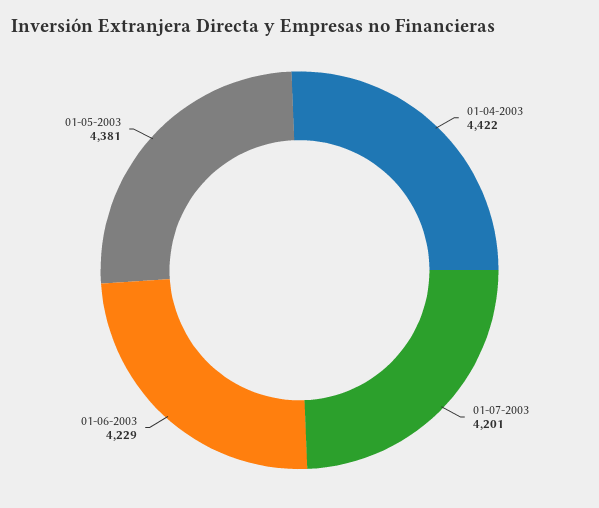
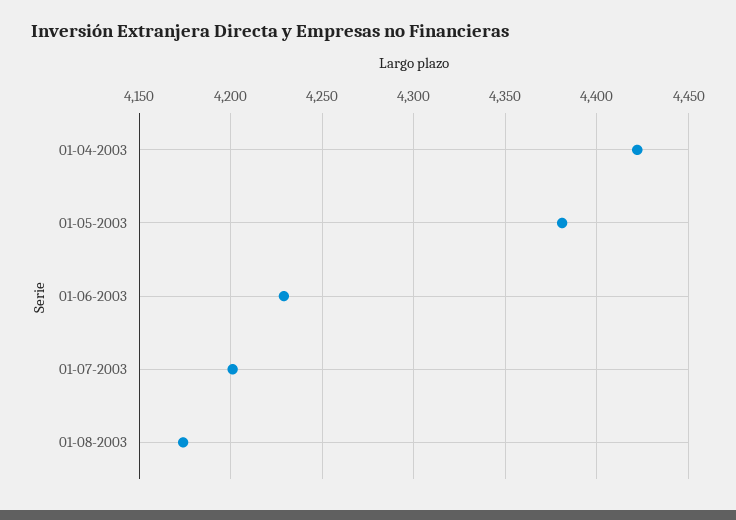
01-08-2003: none -> 4175

